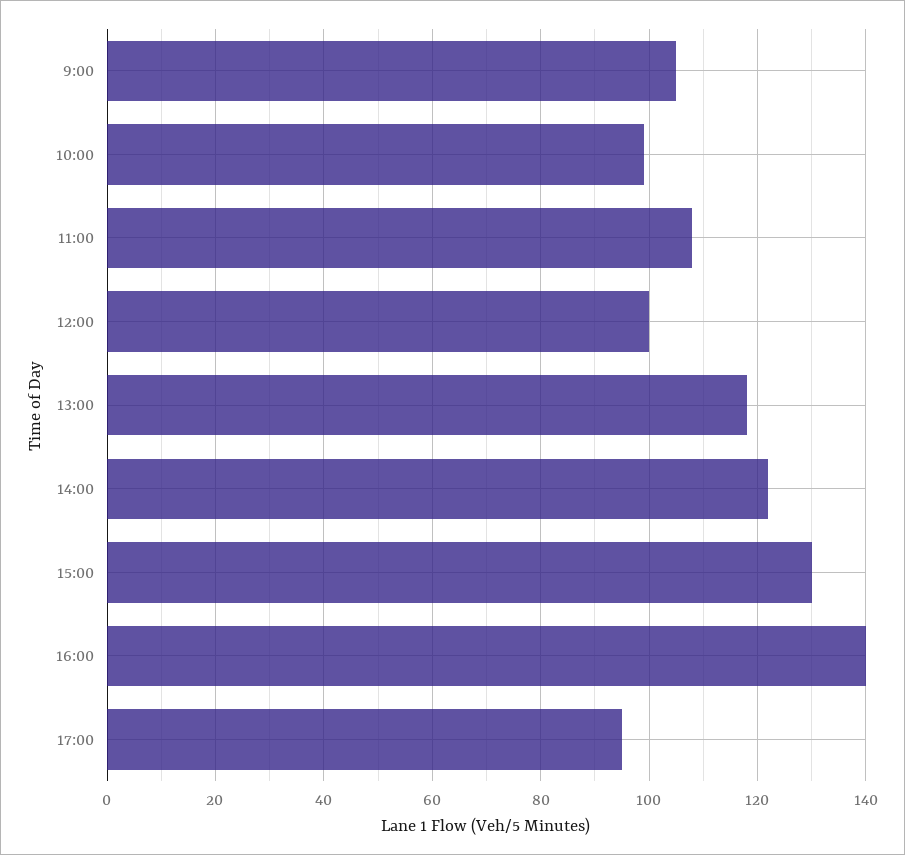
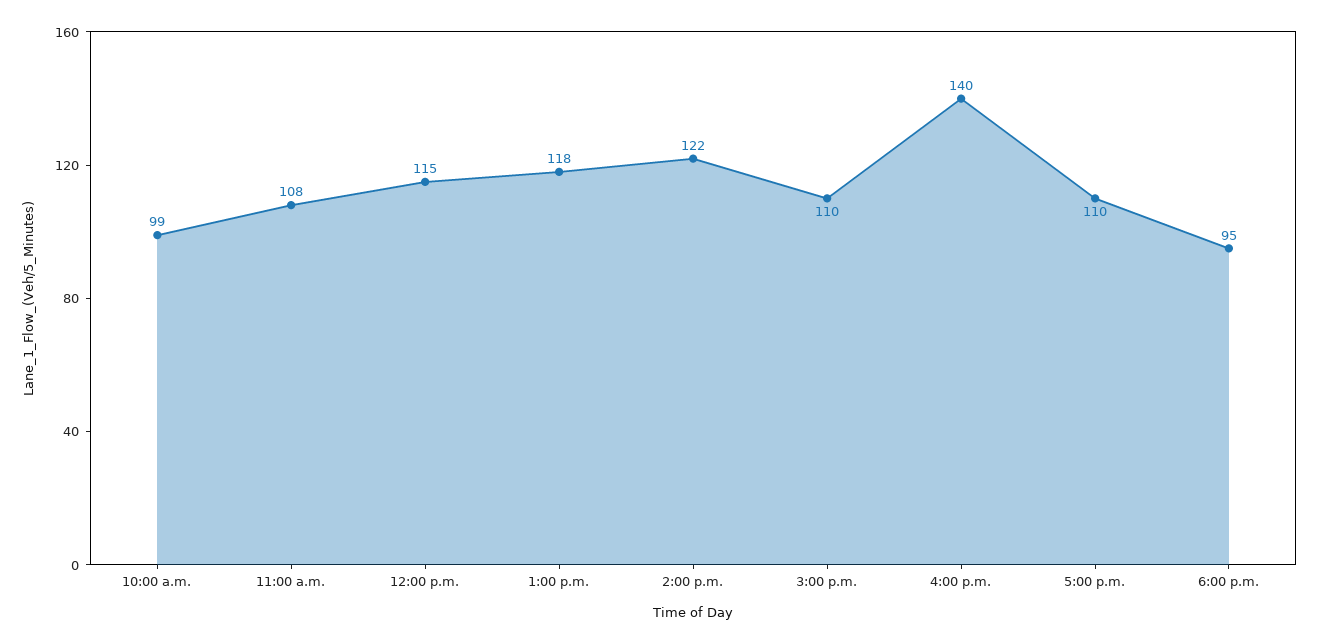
9:00: 105 -> none
12:00: 100 -> 115
15:00: 130 -> 110
17:00: 95 -> 110
6:00 p.m.: none -> 95

